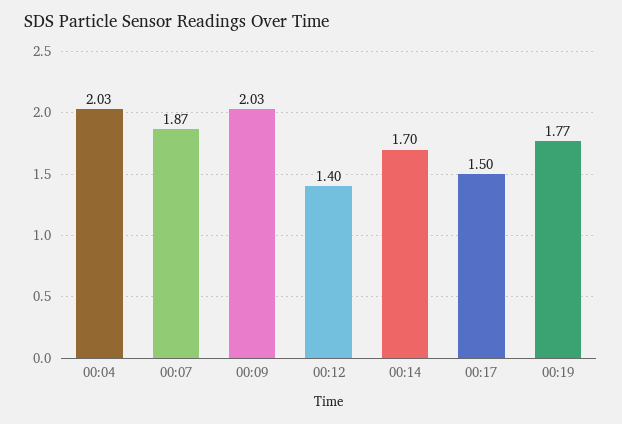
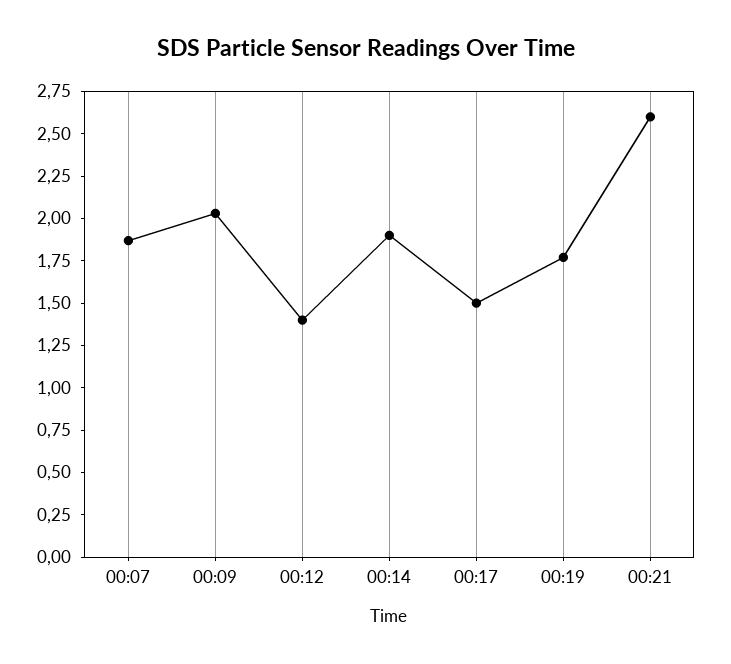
00:04: 2.03 -> none
00:14: 1.7 -> 1.9
00:21: none -> 2.6

